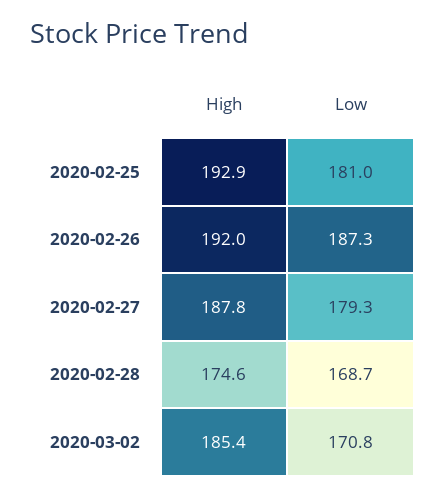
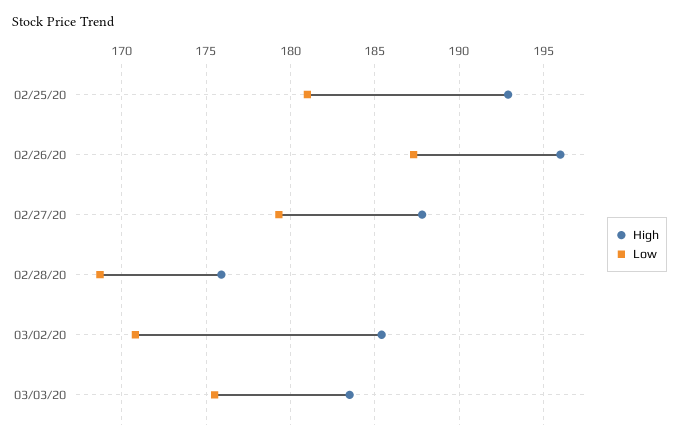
High, 2020-02-26: 192 -> 196
High, 2020-02-28: 174.6 -> 176
High, 03/03/20: none -> 183.5
Low, 03/03/20: none -> 175.5

